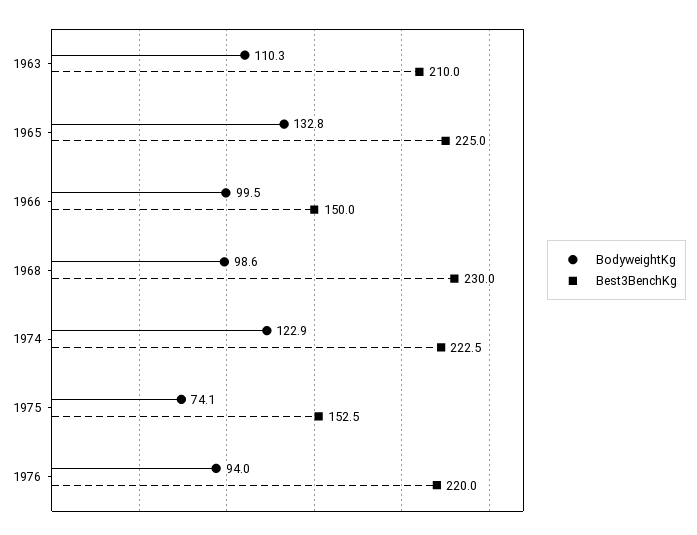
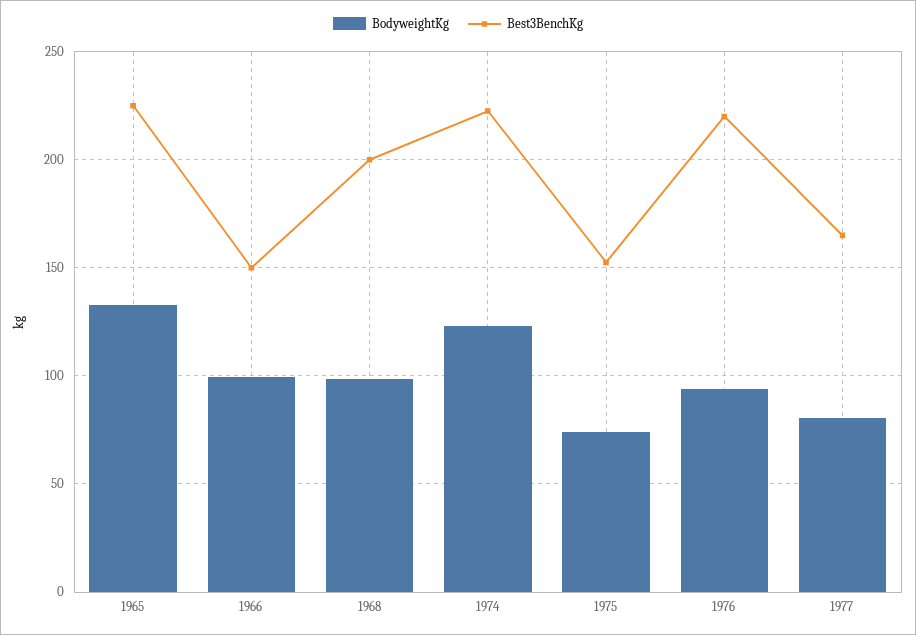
BodyweightKg, 1963: 110.3 -> none
Best3BenchKg, 1963: 210 -> none
Best3BenchKg, 1968: 230 -> 200
BodyweightKg, 1977: none -> 80
Best3BenchKg, 1977: none -> 165

